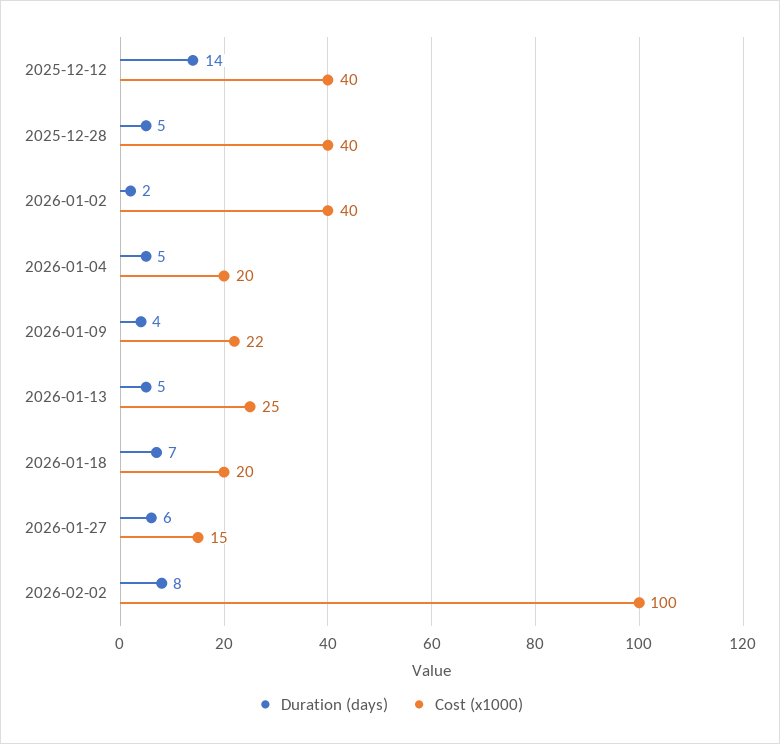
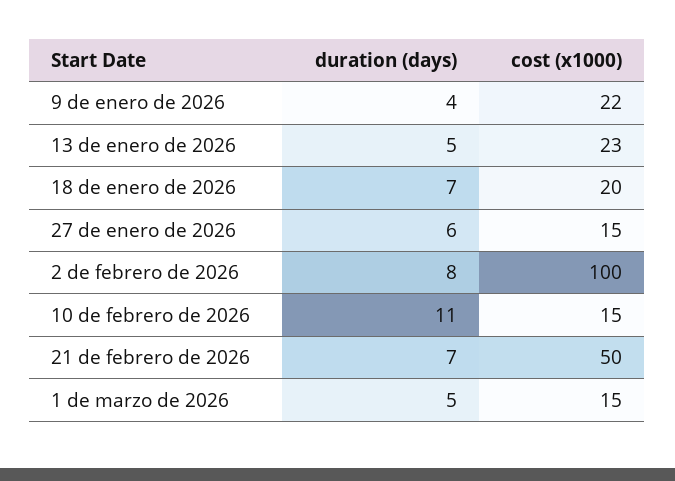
Duration (days), 2025-12-12: 14 -> none
Cost (x1000), 2025-12-12: 40 -> none
Duration (days), 2025-12-28: 5 -> none
Cost (x1000), 2025-12-28: 40 -> none
Duration (days), 2026-01-02: 2 -> none
Cost (x1000), 2026-01-02: 40 -> none
Duration (days), 2026-01-04: 5 -> none
Cost (x1000), 2026-01-04: 20 -> none
Cost (x1000), 2026-01-13: 25 -> 23
Duration (days), 10 de febrero de 2026: none -> 11
Cost (x1000), 10 de febrero de 2026: none -> 15
Duration (days), 21 de febrero de 2026: none -> 7
Cost (x1000), 21 de febrero de 2026: none -> 50
Duration (days), 1 de marzo de 2026: none -> 5
Cost (x1000), 1 de marzo de 2026: none -> 15

